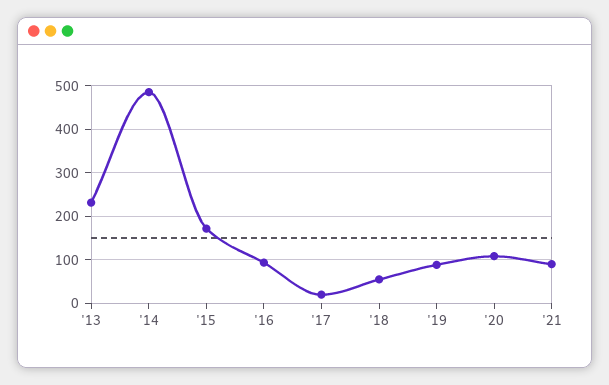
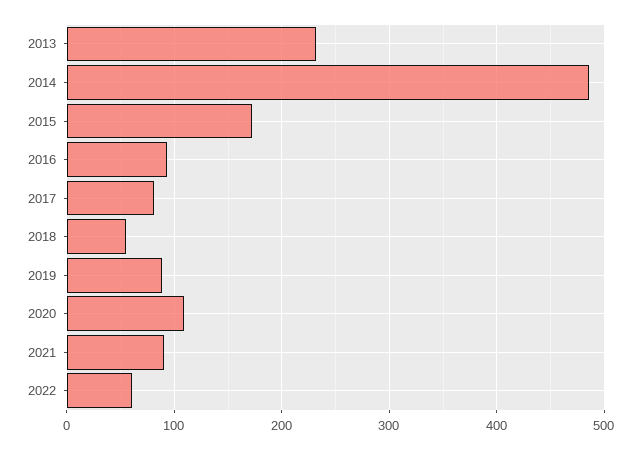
'17: 20 -> 80
2022: none -> 60

